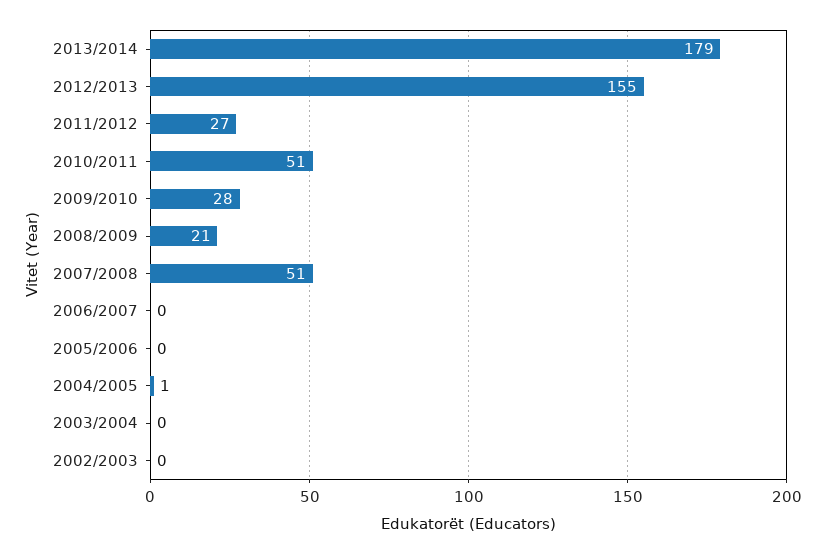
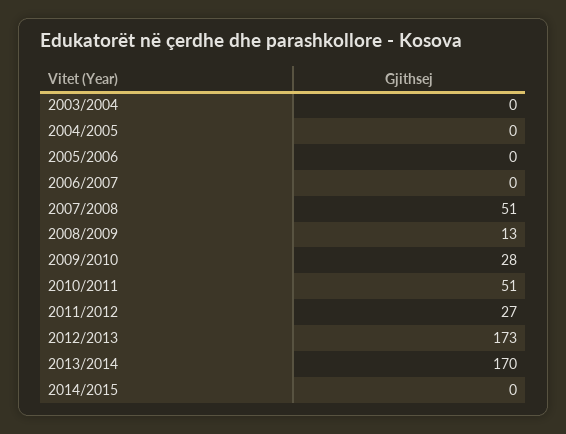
2013/2014: 179 -> 170
2012/2013: 155 -> 173
2008/2009: 21 -> 13
2004/2005: 1 -> 0
2002/2003: 0 -> none
2014/2015: none -> 0

